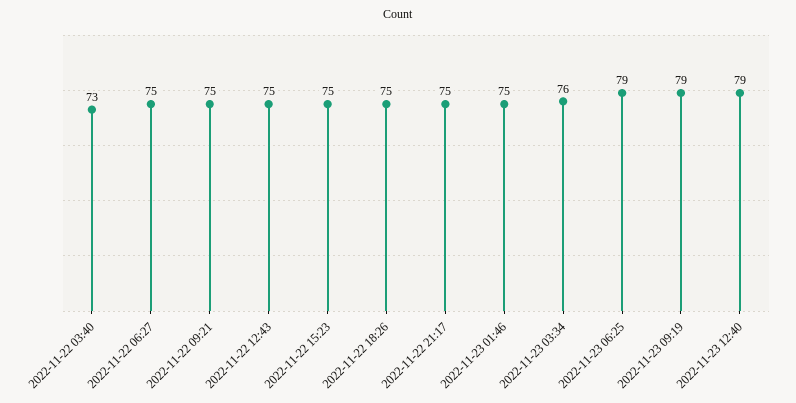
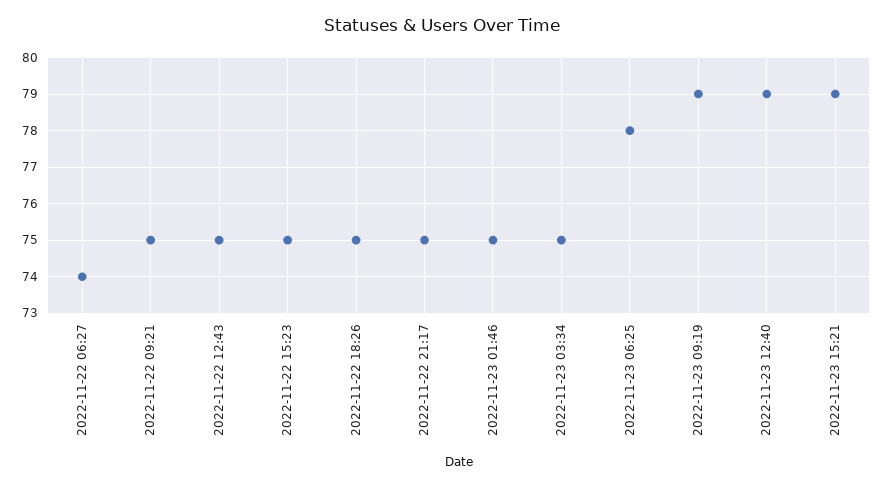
2022-11-22 03:40: 73 -> none
2022-11-22 06:27: 75 -> 74
2022-11-23 03:34: 76 -> 75
2022-11-23 06:25: 79 -> 78
2022-11-23 15:21: none -> 79

